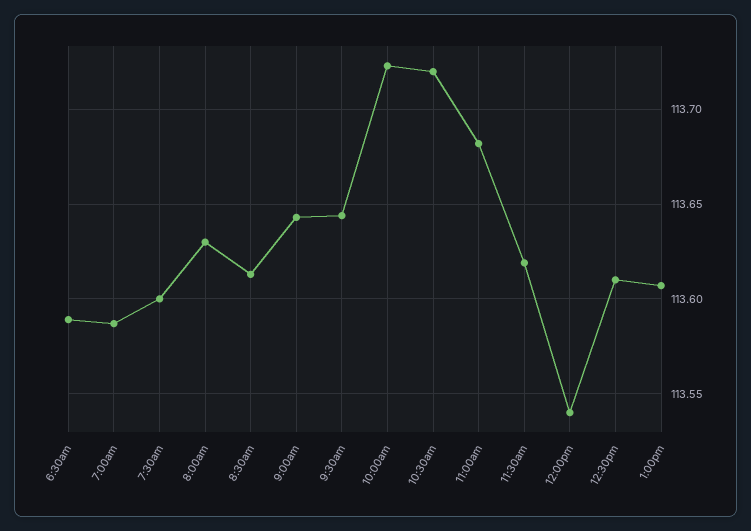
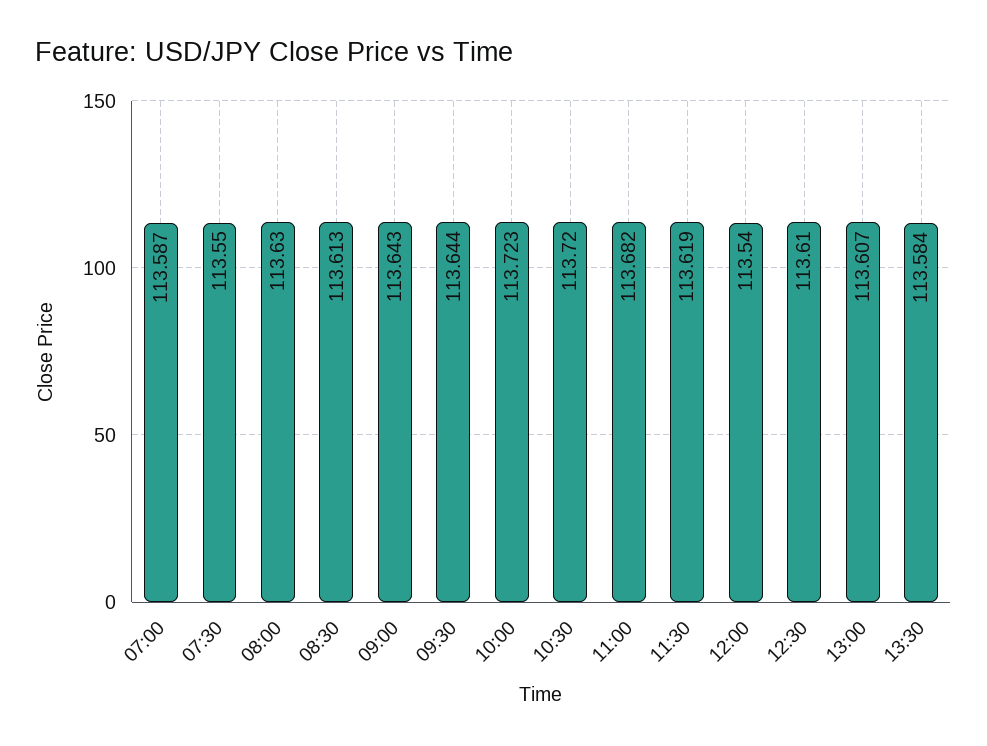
6:30am: 113.59 -> none
7:30am: 113.6 -> 113.55
13:30: none -> 113.584

